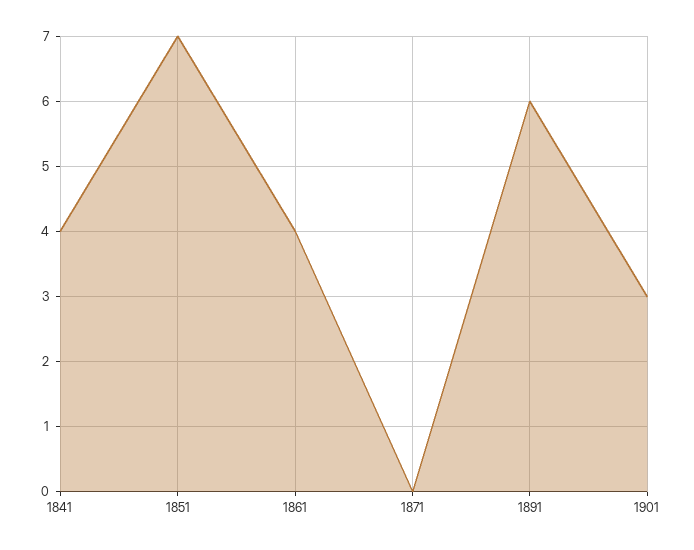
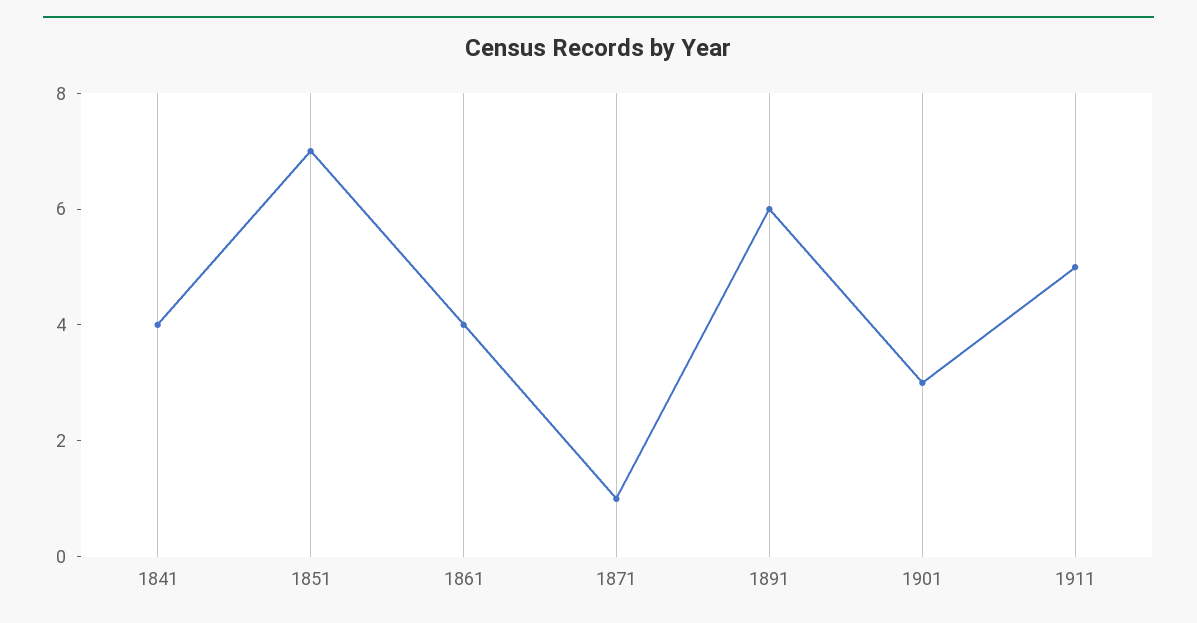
1871: 0 -> 1
1911: none -> 5

